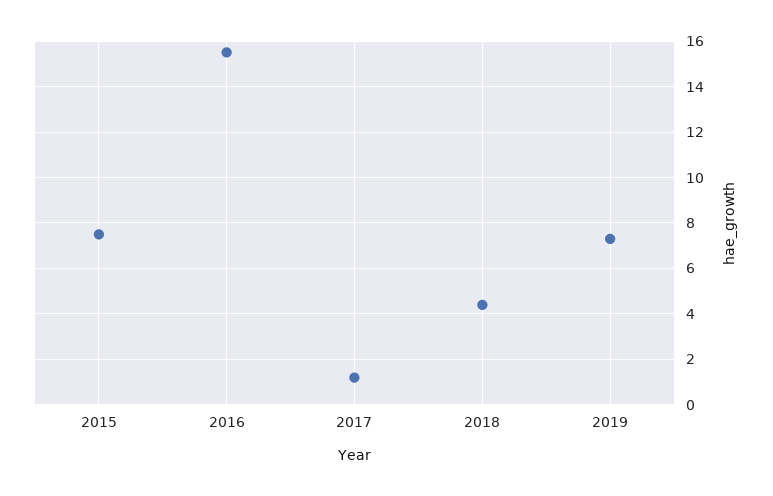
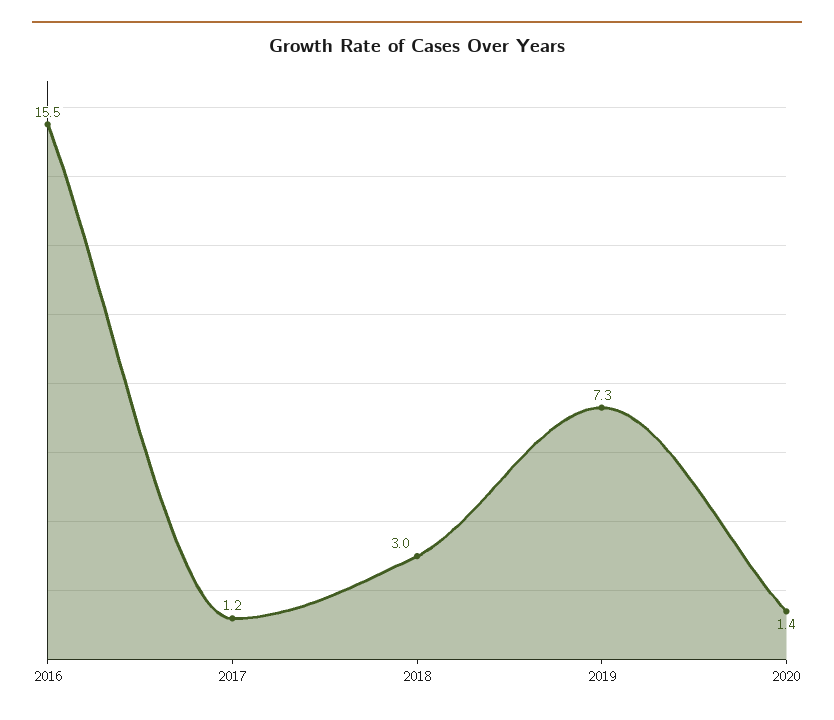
2015: 7.5 -> none
2018: 4.5 -> 3
2020: none -> 1.4

